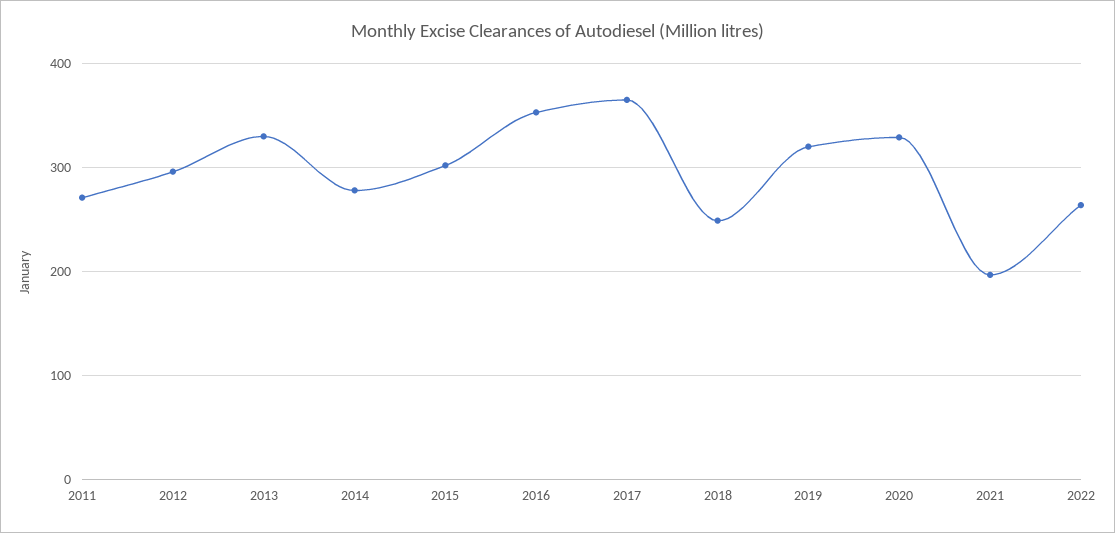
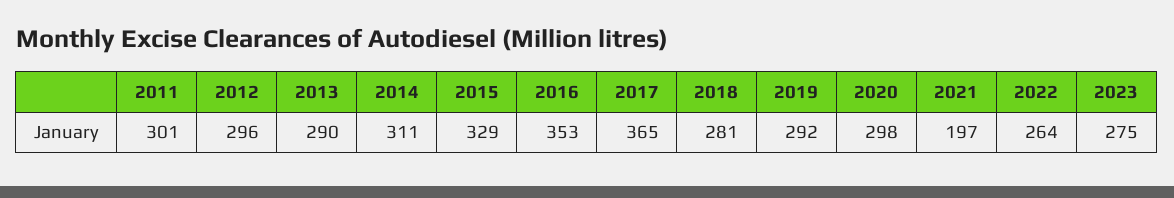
2011: 270 -> 301
2013: 330 -> 290
2014: 280 -> 311
2015: 300 -> 329
2018: 250 -> 281
2019: 320 -> 292
2020: 330 -> 298
2023: none -> 275

